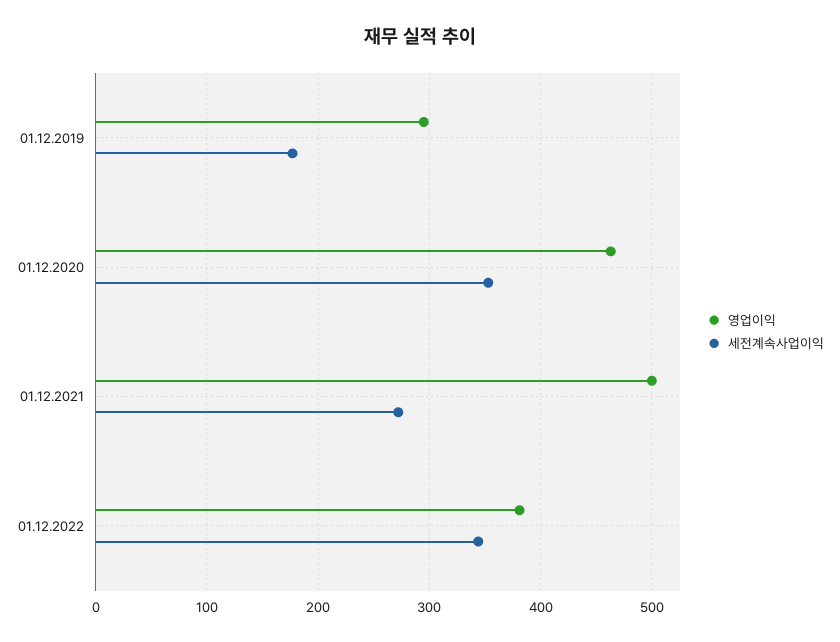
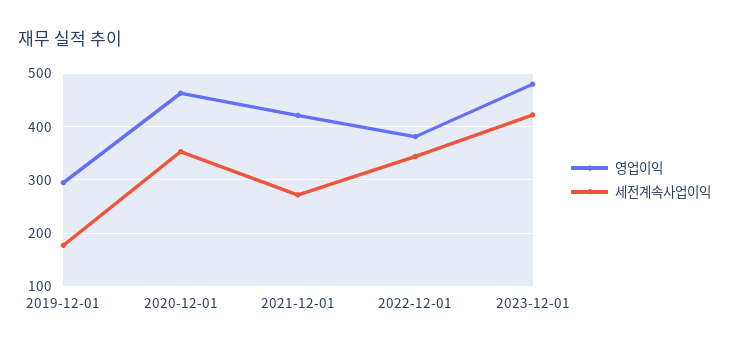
영업이익, 01.12.2021: 500 -> 420
영업이익, 2023-12-01: none -> 480
세전계속사업이익, 2023-12-01: none -> 420

